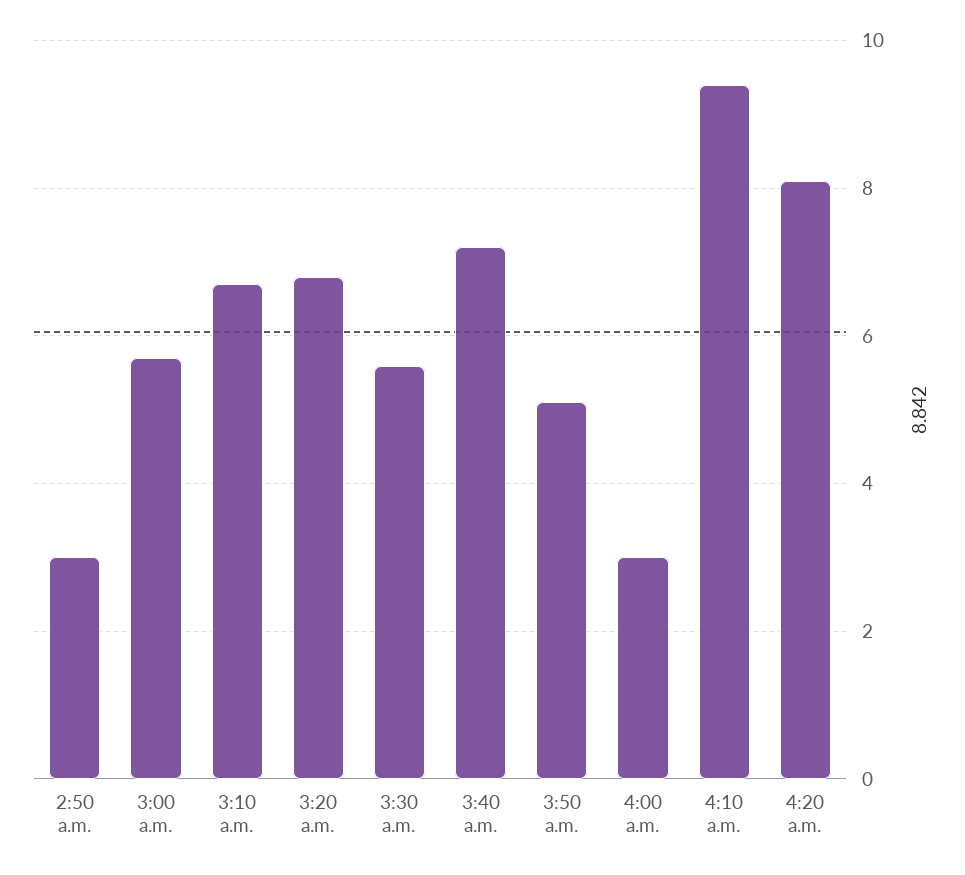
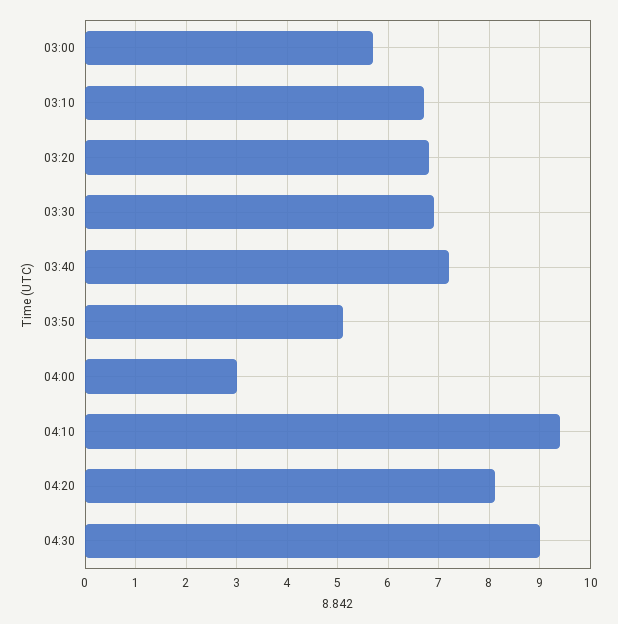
2:50 a.m.: 3 -> none
3:30 a.m.: 5.5 -> 7
04:30: none -> 9

